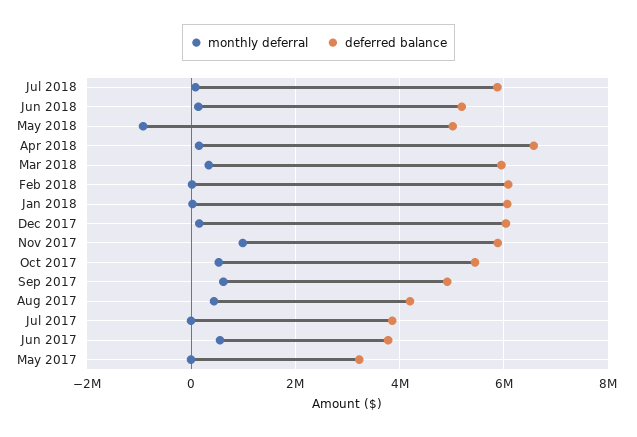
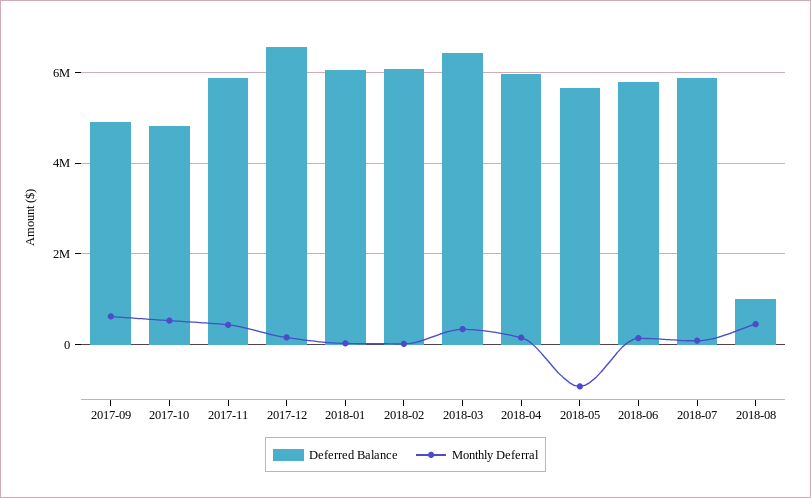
deferred balance, Jun 2018: 5200000 -> 5800000
deferred balance, May 2018: 5000000 -> 5600000
deferred balance, Apr 2018: 6600000 -> 6000000
deferred balance, Mar 2018: 6000000 -> 6400000
deferred balance, Dec 2017: 6000000 -> 6600000
monthly deferral, Nov 2017: 1000000 -> 400000
deferred balance, Oct 2017: 5400000 -> 4800000
monthly deferral, Aug 2017: 400000 -> none
deferred balance, Aug 2017: 4200000 -> none
monthly deferral, Jul 2017: 0 -> none
deferred balance, Jul 2017: 3800000 -> none
monthly deferral, Jun 2017: 600000 -> none
deferred balance, Jun 2017: 3800000 -> none
monthly deferral, May 2017: 0 -> none
deferred balance, May 2017: 3200000 -> none
deferred balance, 2018-08: none -> 1000000
monthly deferral, 2018-08: none -> 400000

